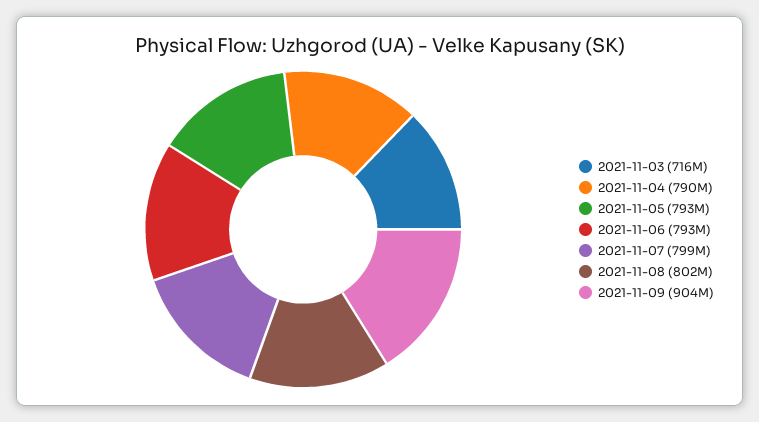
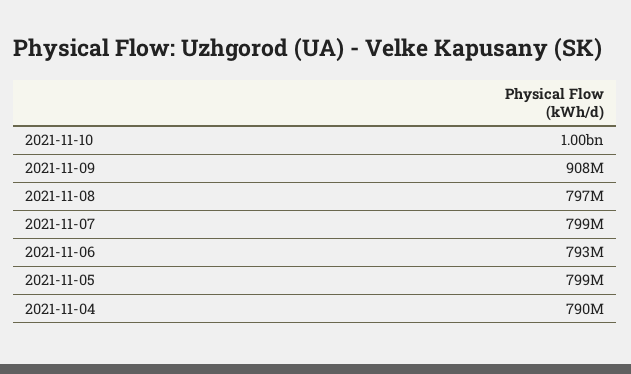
2021-11-03: 716000000 -> none
2021-11-05: 793000000 -> 799000000
2021-11-08: 802000000 -> 797000000
2021-11-09: 904000000 -> 908000000
2021-11-10: none -> 1000000000

